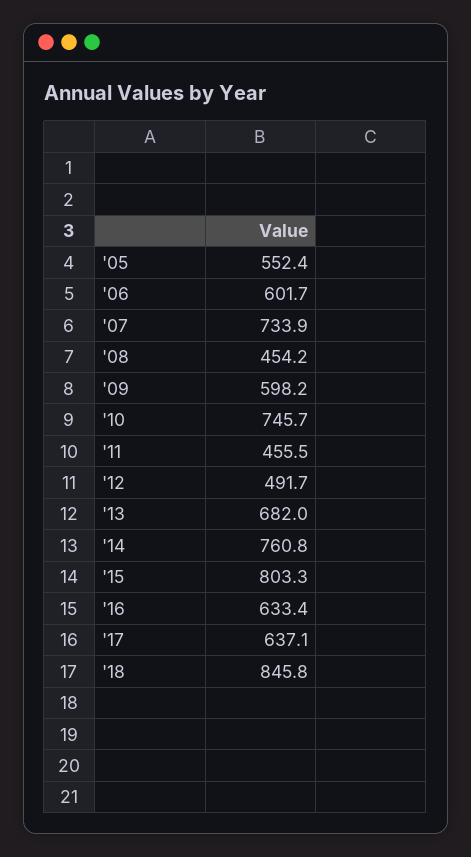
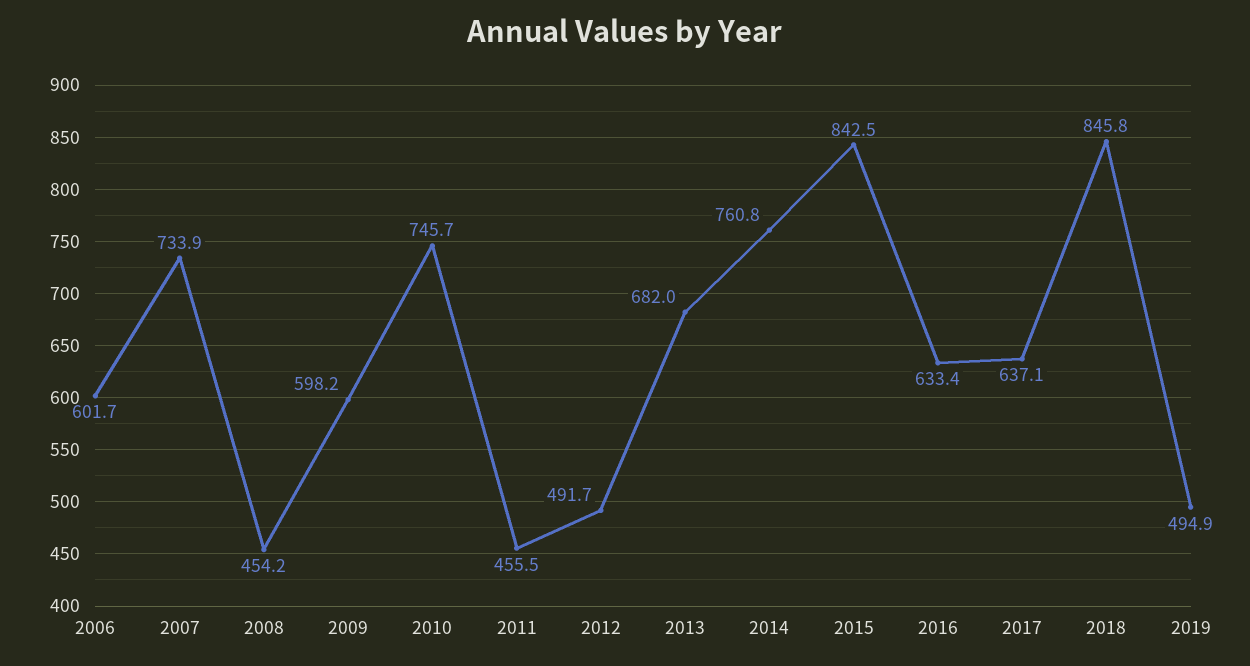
'05: 552.4 -> none
'15: 803.3 -> 842.5
2019: none -> 494.9

